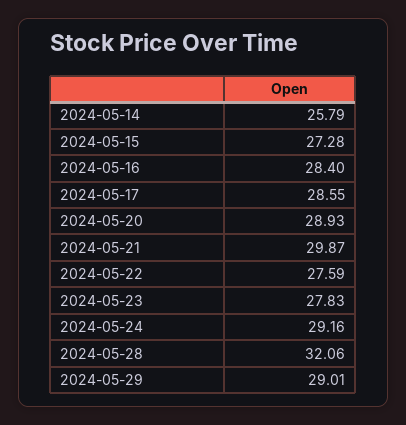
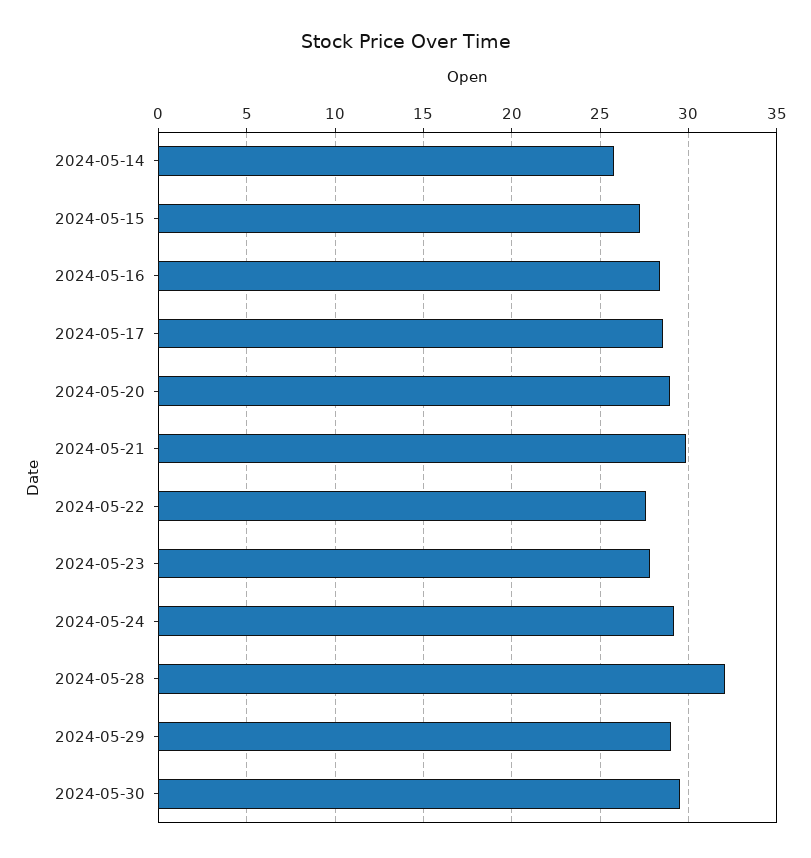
2024-05-30: none -> 29.5

